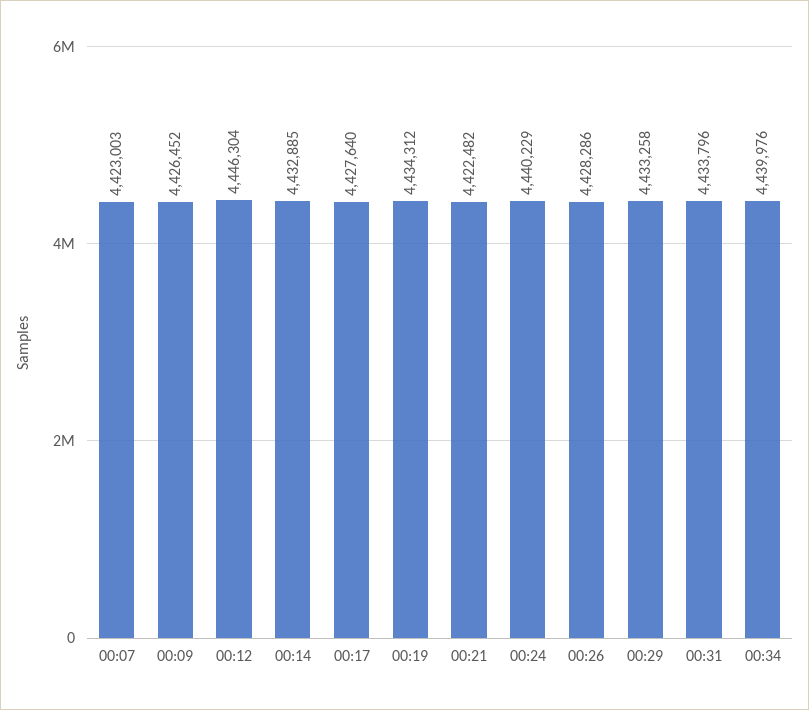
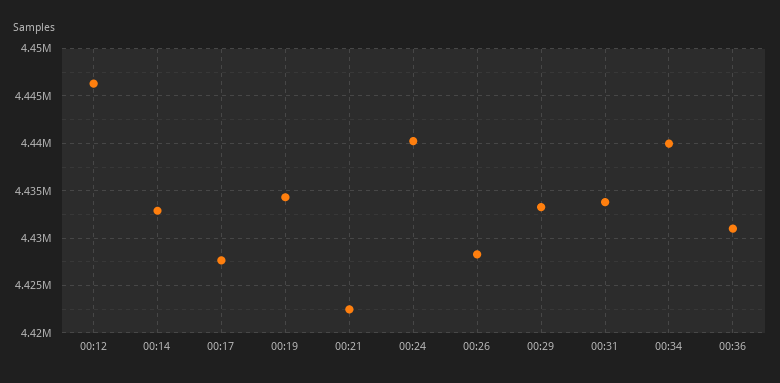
00:07: 4423003 -> none
00:09: 4426452 -> none
00:36: none -> 4431000

